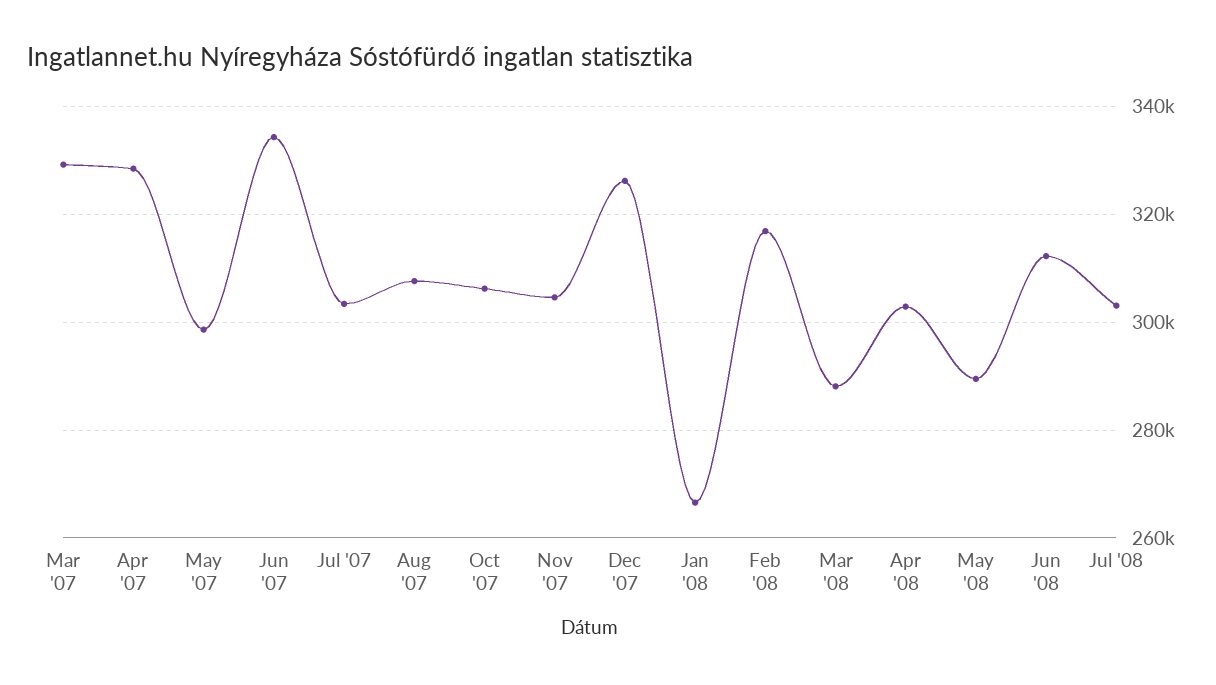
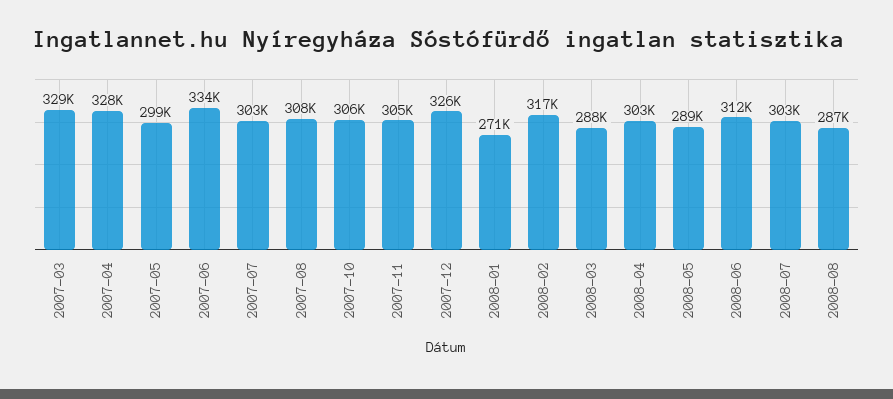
Jan '08: 266000 -> 271000
2008-08: none -> 287000

